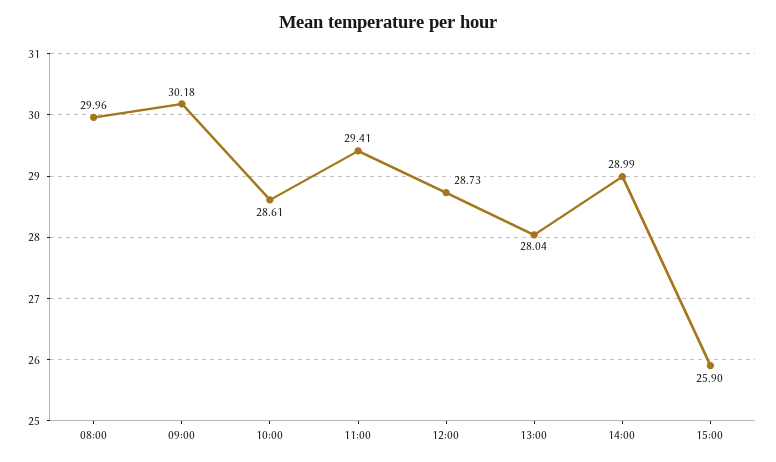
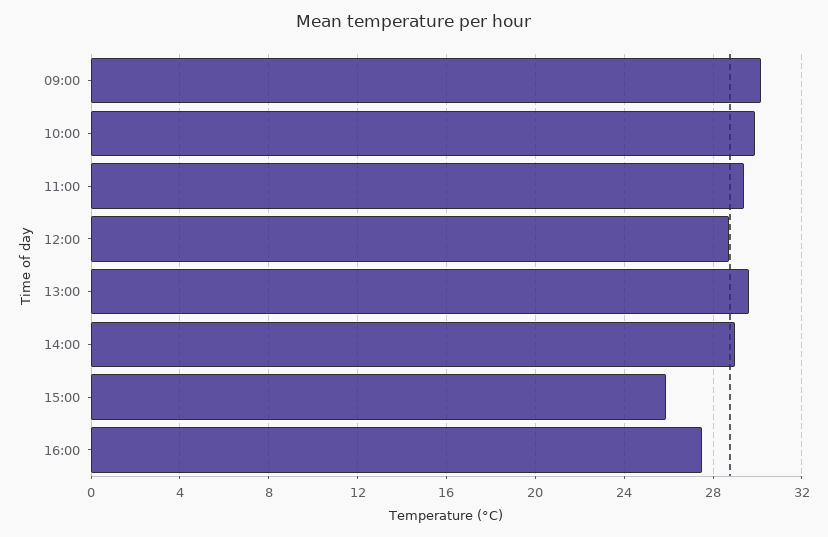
08:00: 29.96 -> none
10:00: 28.61 -> 30
13:00: 28.04 -> 29.5
16:00: none -> 27.5

